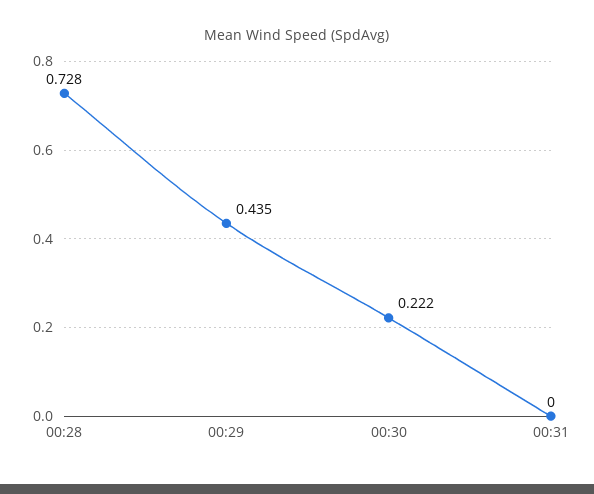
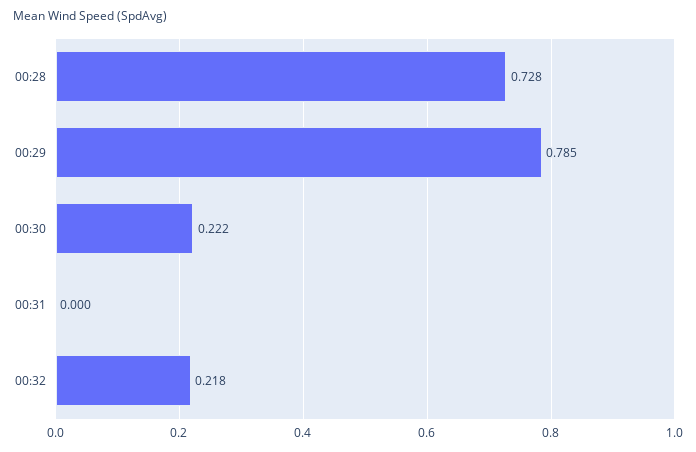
00:29: 0.435 -> 0.785
00:32: none -> 0.218

